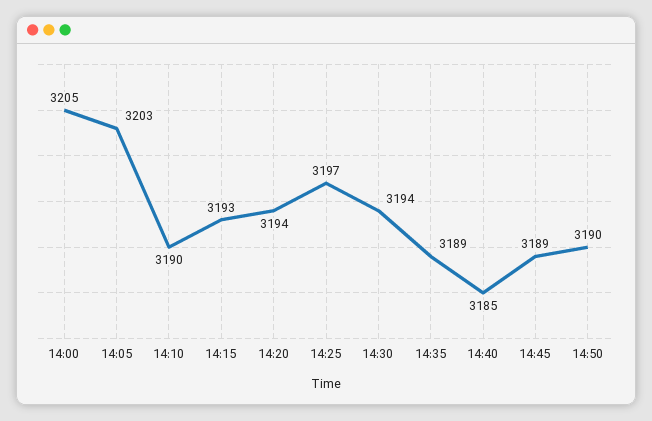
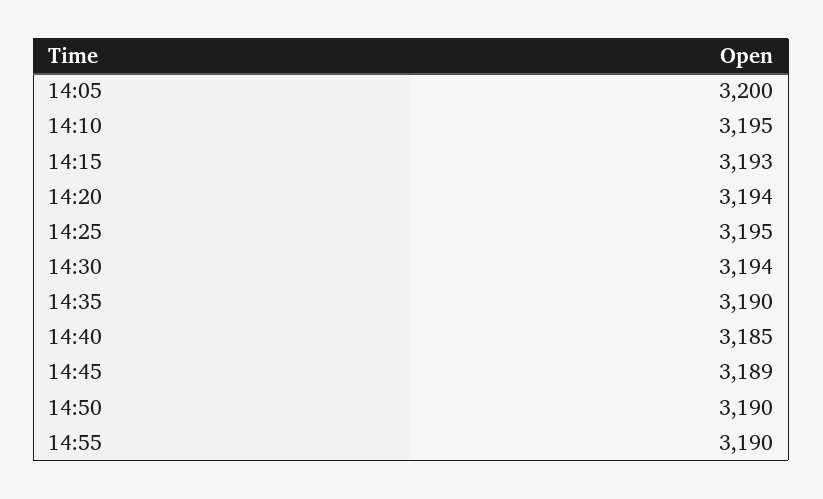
14:00: 3205 -> none
14:05: 3203 -> 3200
14:10: 3190 -> 3195
14:25: 3197 -> 3195
14:35: 3189 -> 3190
14:55: none -> 3190

